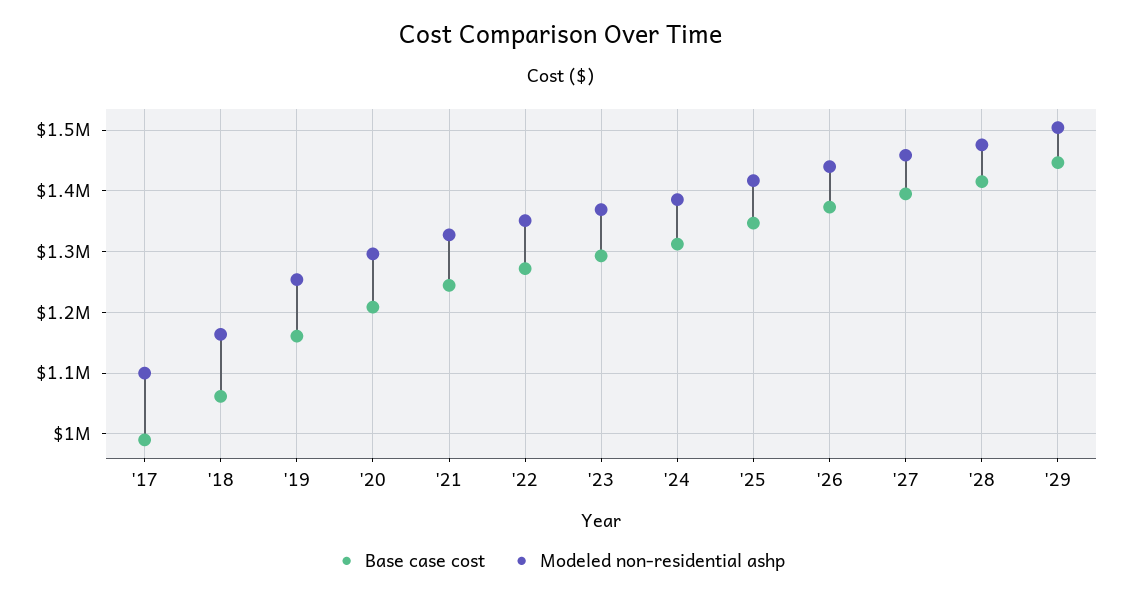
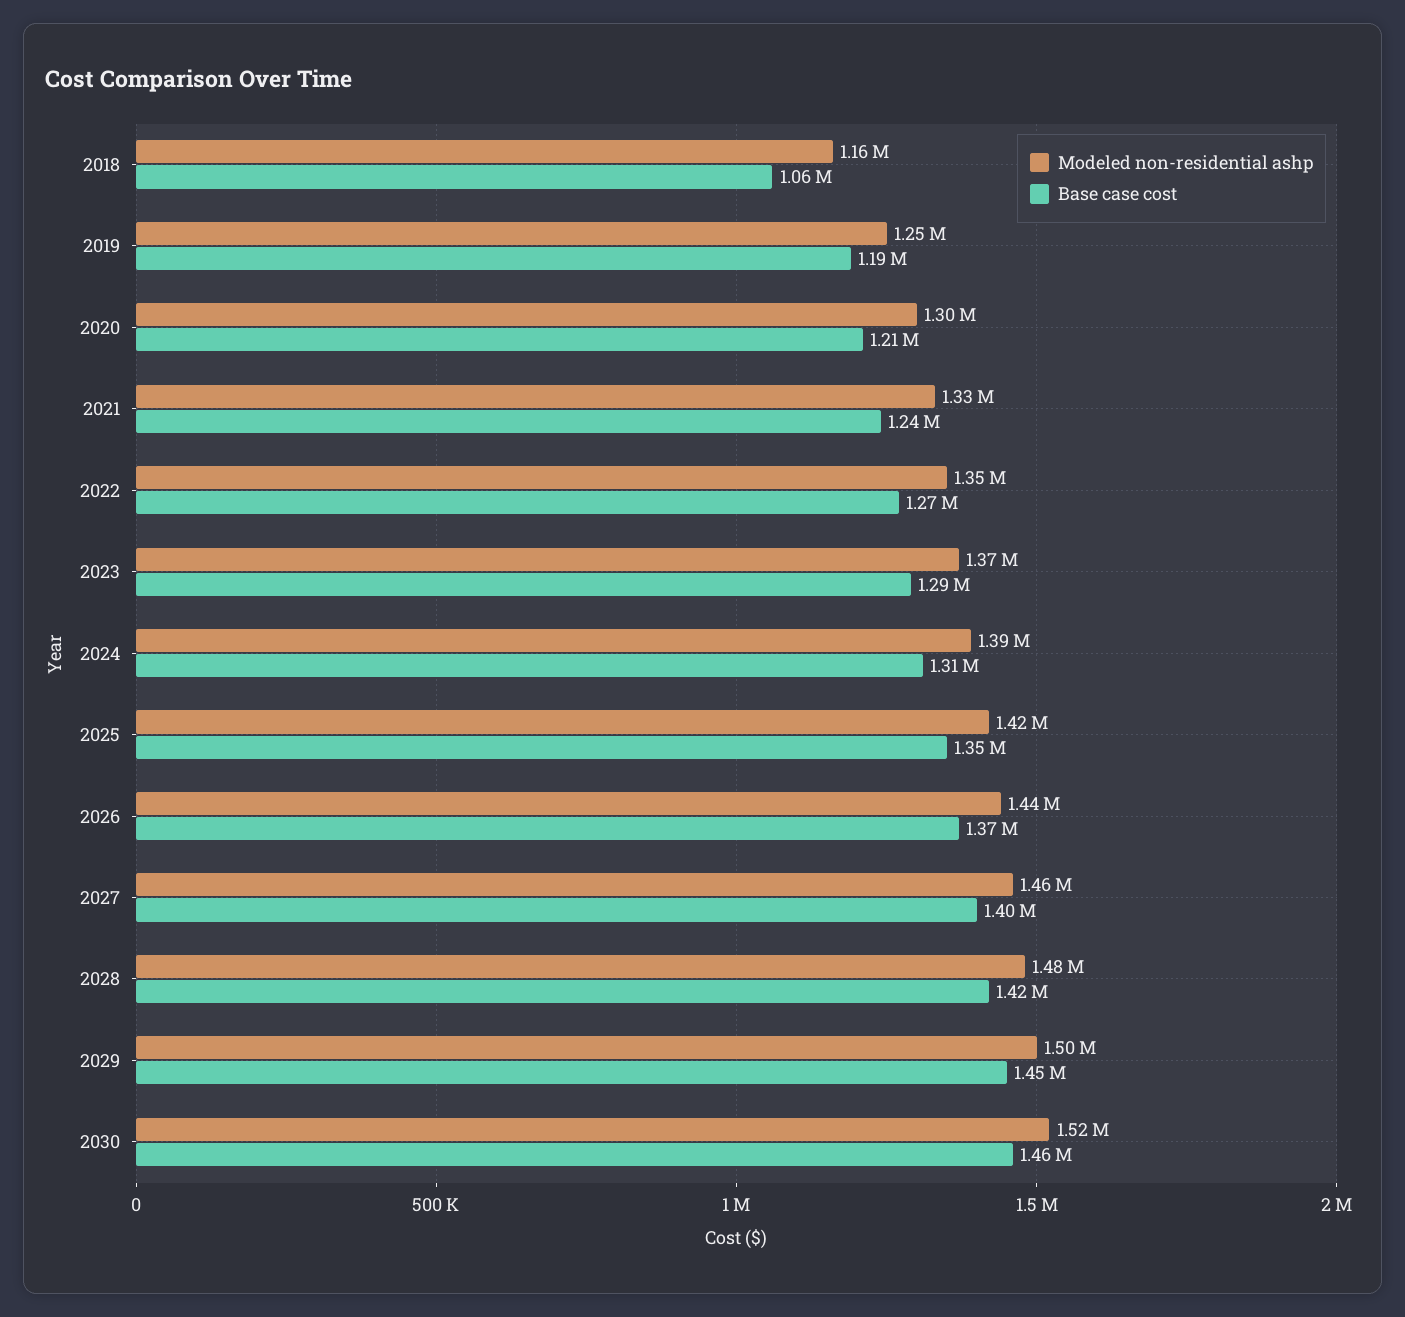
Base case cost, '17: 990000 -> none
Modeled non-residential ashp, '17: 1100000 -> none
Base case cost, '19: 1160000 -> 1190000
Modeled non-residential ashp, 2030: none -> 1520000
Base case cost, 2030: none -> 1460000

